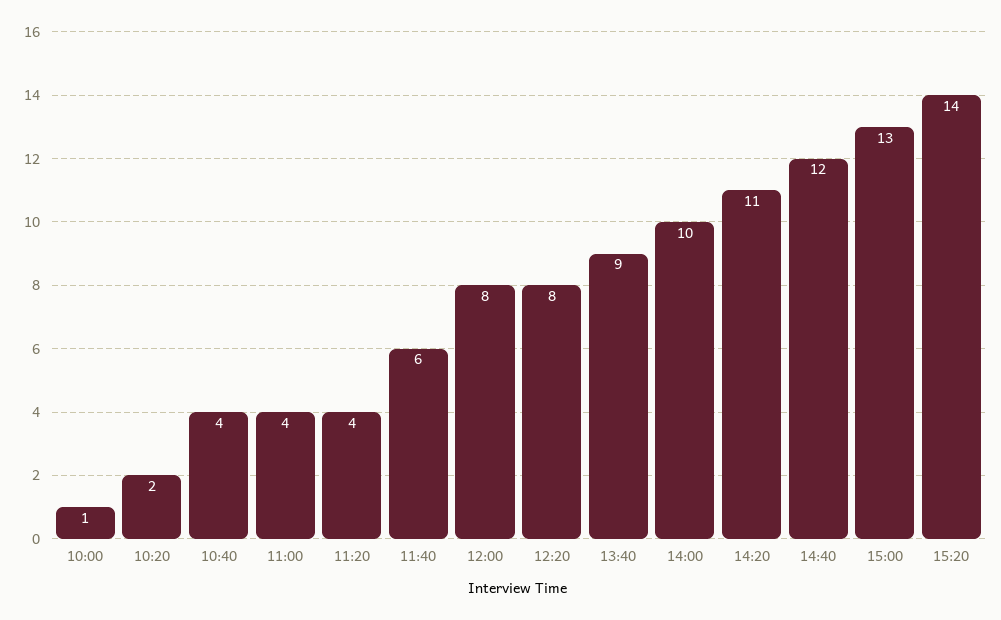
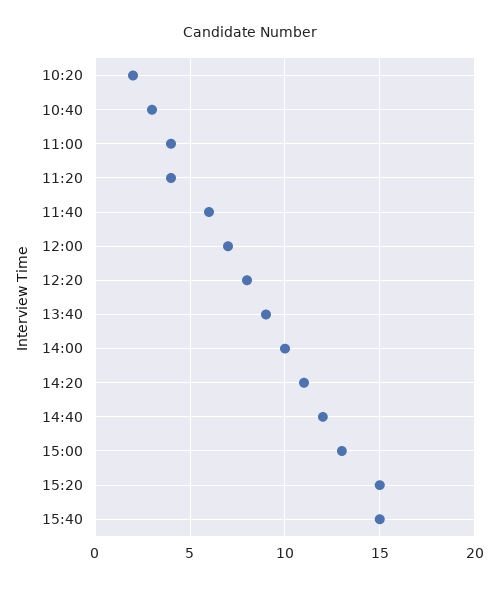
10:00: 1 -> none
10:40: 4 -> 3
12:00: 8 -> 7
15:20: 14 -> 15
15:40: none -> 15

